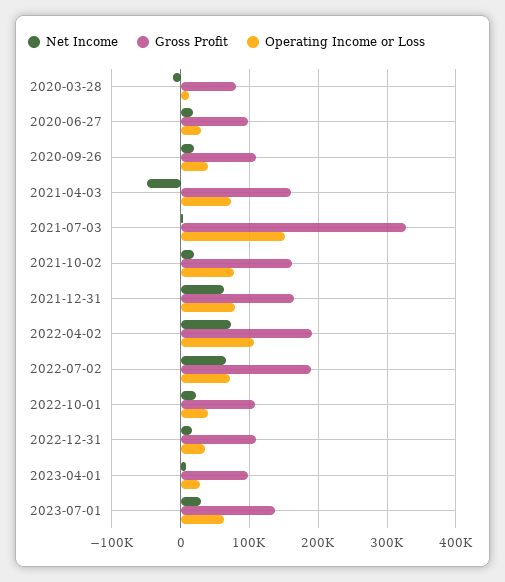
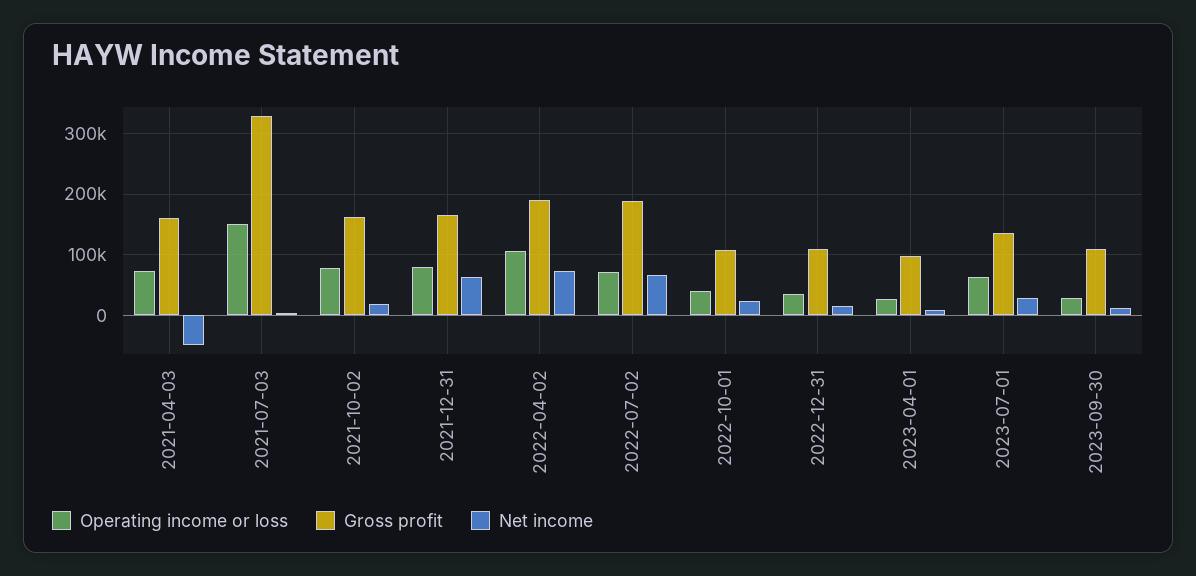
Net Income, 2020-03-28: -10000 -> none
Gross Profit, 2020-03-28: 80000 -> none
Operating Income or Loss, 2020-03-28: 10000 -> none
Net Income, 2020-06-27: 20000 -> none
Gross Profit, 2020-06-27: 100000 -> none
Operating Income or Loss, 2020-06-27: 30000 -> none
Net Income, 2020-09-26: 20000 -> none
Gross Profit, 2020-09-26: 110000 -> none
Operating Income or Loss, 2020-09-26: 40000 -> none
Operating Income or Loss, 2023-09-30: none -> 30000
Gross Profit, 2023-09-30: none -> 110000
Net Income, 2023-09-30: none -> 10000

